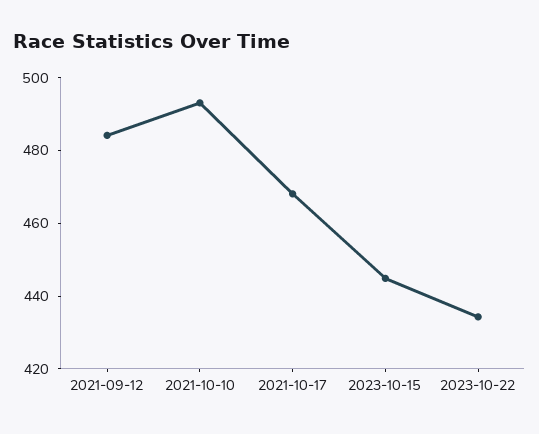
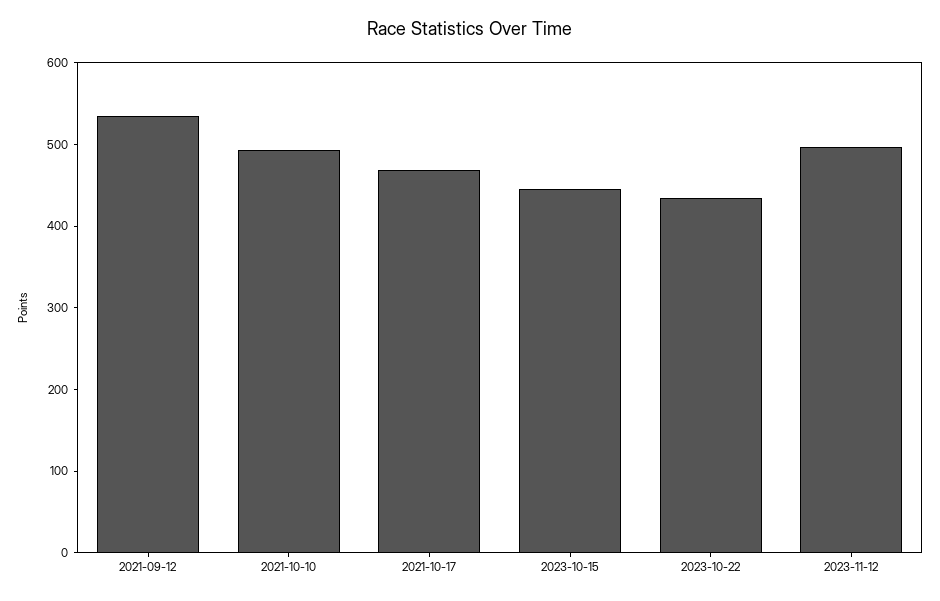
2021-09-12: 485 -> 540
2023-11-12: none -> 500

